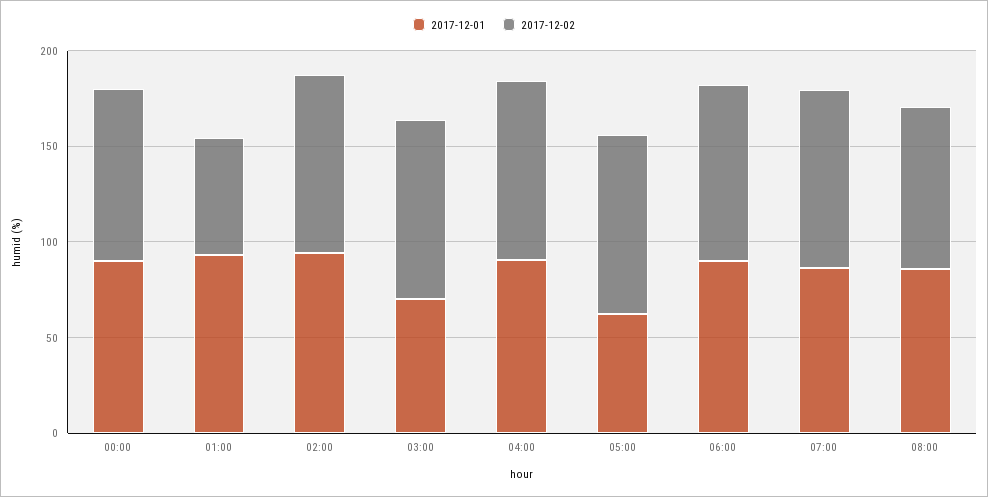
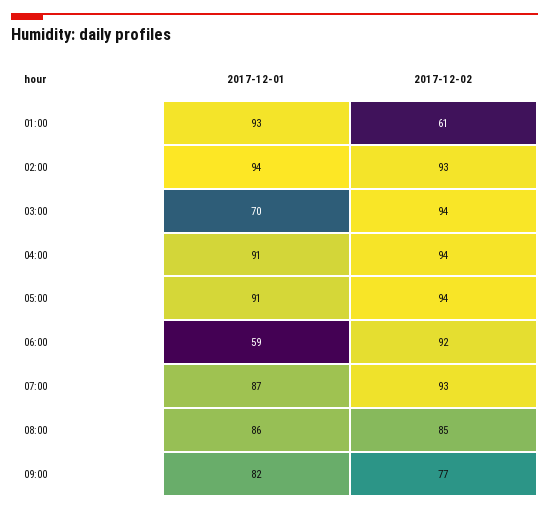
2017-12-01, 00:00: 90 -> none
2017-12-02, 00:00: 90 -> none
2017-12-01, 05:00: 60 -> 91
2017-12-01, 06:00: 90 -> 59
2017-12-01, 09:00: none -> 82
2017-12-02, 09:00: none -> 77

